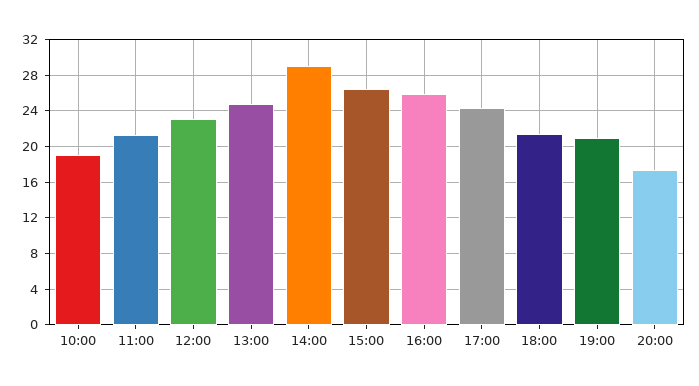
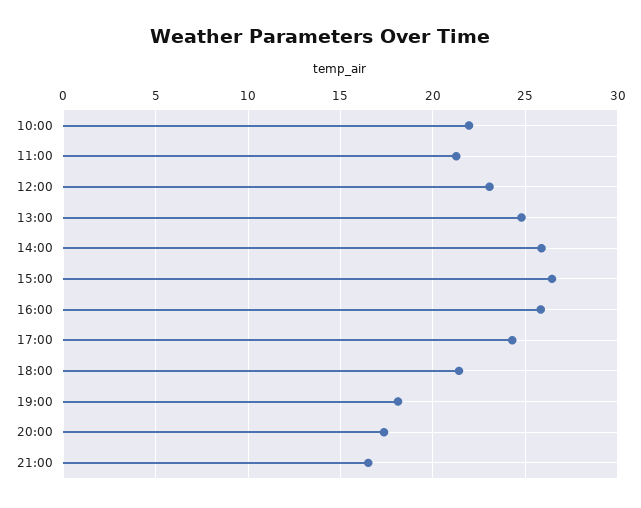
10:00: 19 -> 22
14:00: 29 -> 26
19:00: 21 -> 18
21:00: none -> 16.5

